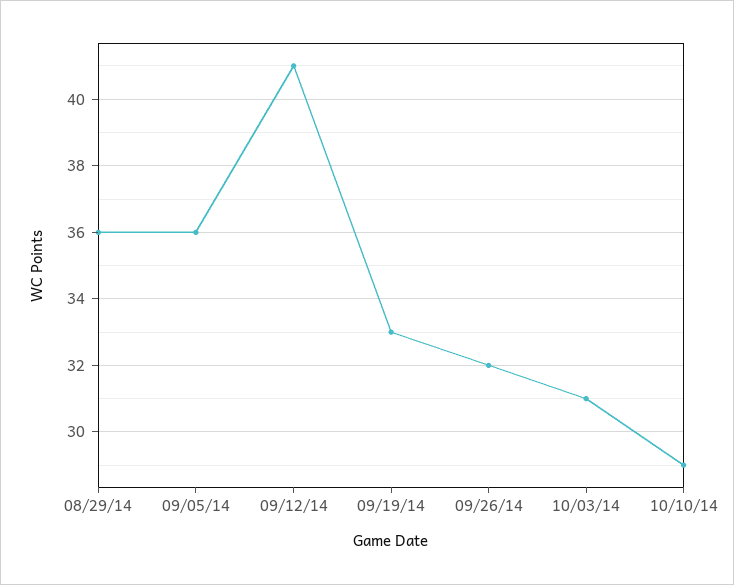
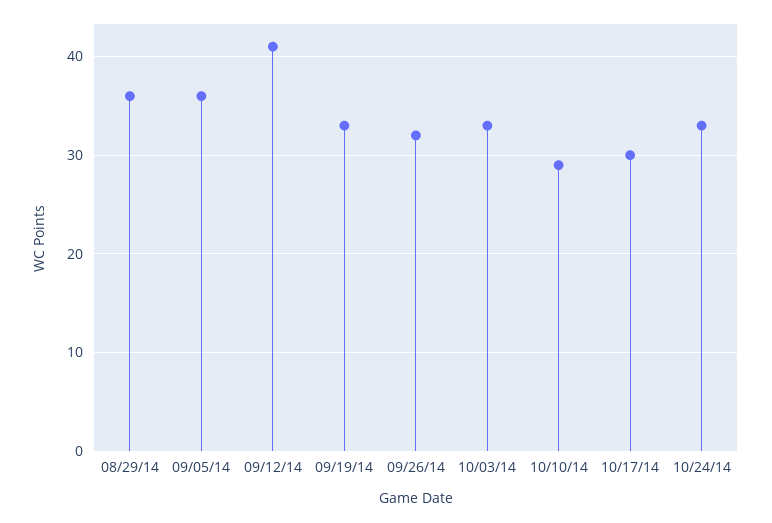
10/03/14: 31 -> 33
10/17/14: none -> 30
10/24/14: none -> 33

